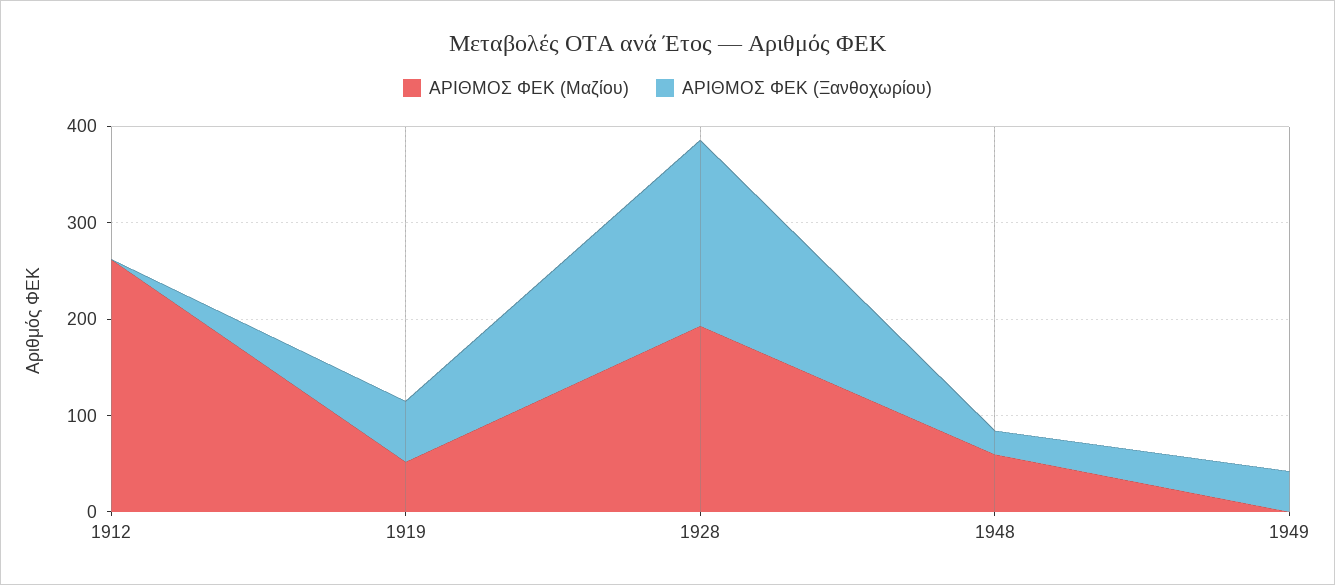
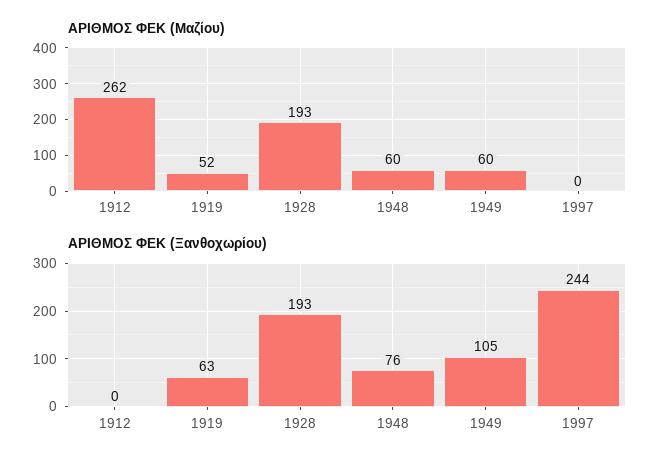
ΑΡΙΘΜΟΣ ΦΕΚ (Ξανθοχωρίου), 1948: 20 -> 76
ΑΡΙΘΜΟΣ ΦΕΚ (Μαζίου), 1949: 0 -> 60
ΑΡΙΘΜΟΣ ΦΕΚ (Ξανθοχωρίου), 1949: 40 -> 105
ΑΡΙΘΜΟΣ ΦΕΚ (Μαζίου), 1997: none -> 0
ΑΡΙΘΜΟΣ ΦΕΚ (Ξανθοχωρίου), 1997: none -> 244

